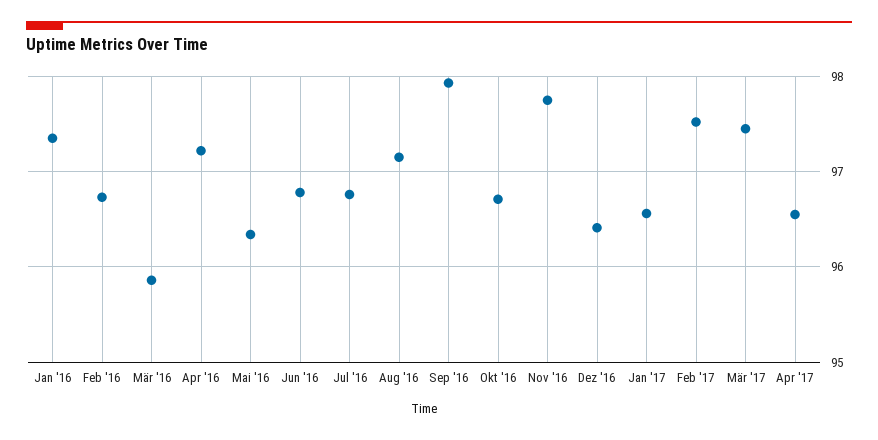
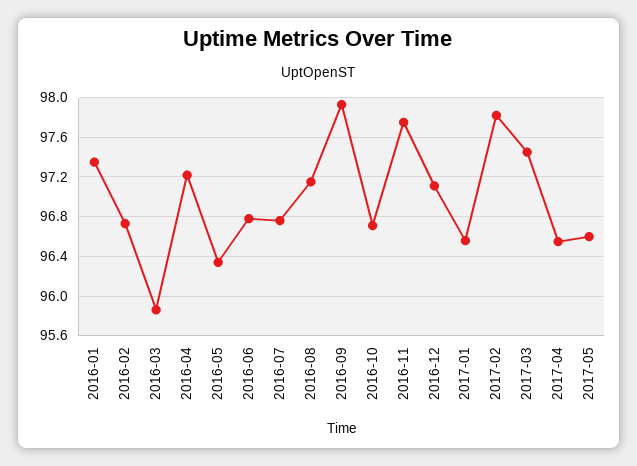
Dez '16: 96.4 -> 97.1
Feb '17: 97.5 -> 97.8
2017-05: none -> 96.6

